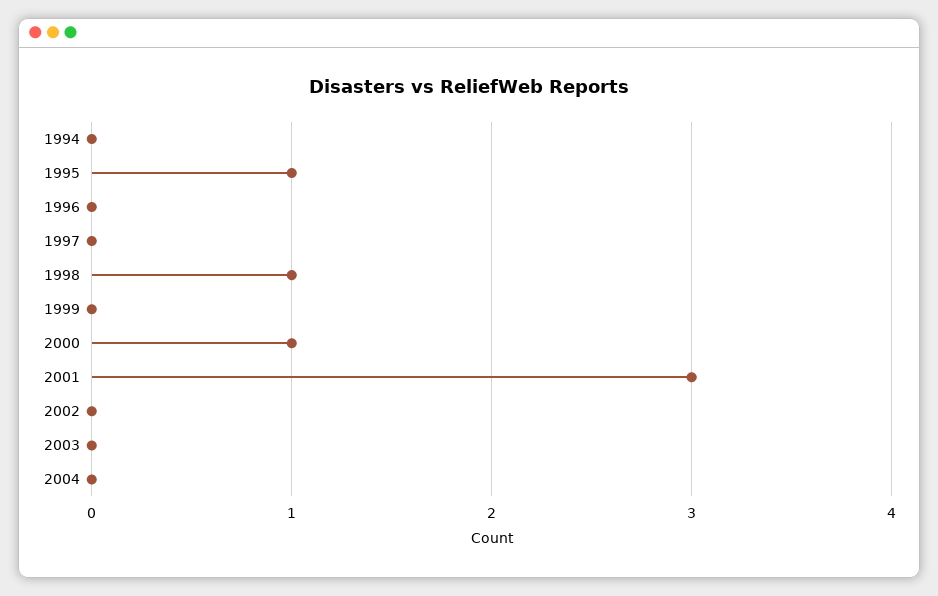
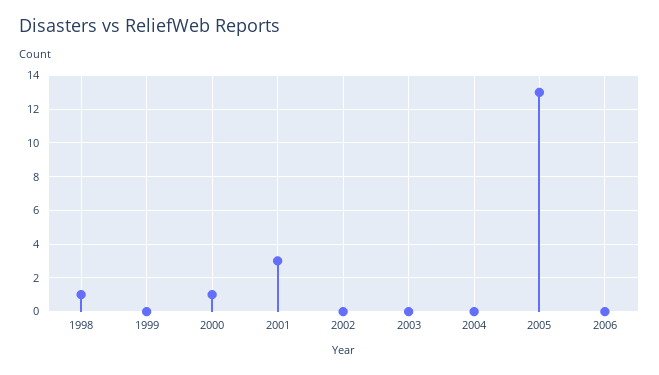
1994: 0 -> none
1995: 1 -> none
1996: 0 -> none
1997: 0 -> none
2005: none -> 13
2006: none -> 0

